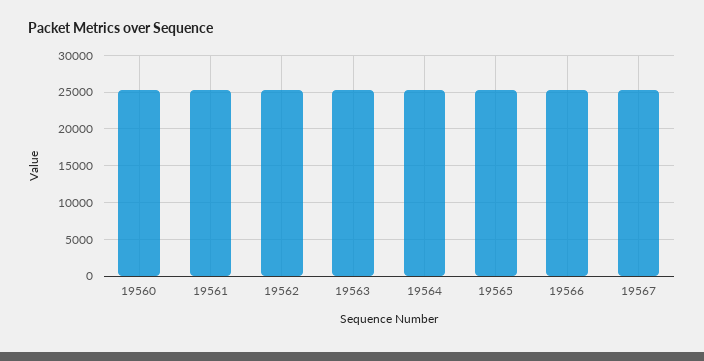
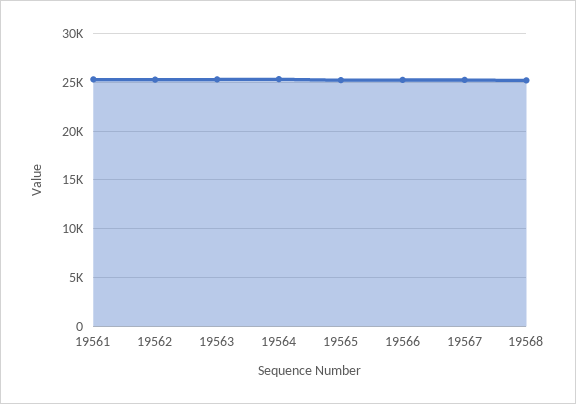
19560: 25000 -> none
19568: none -> 25000

